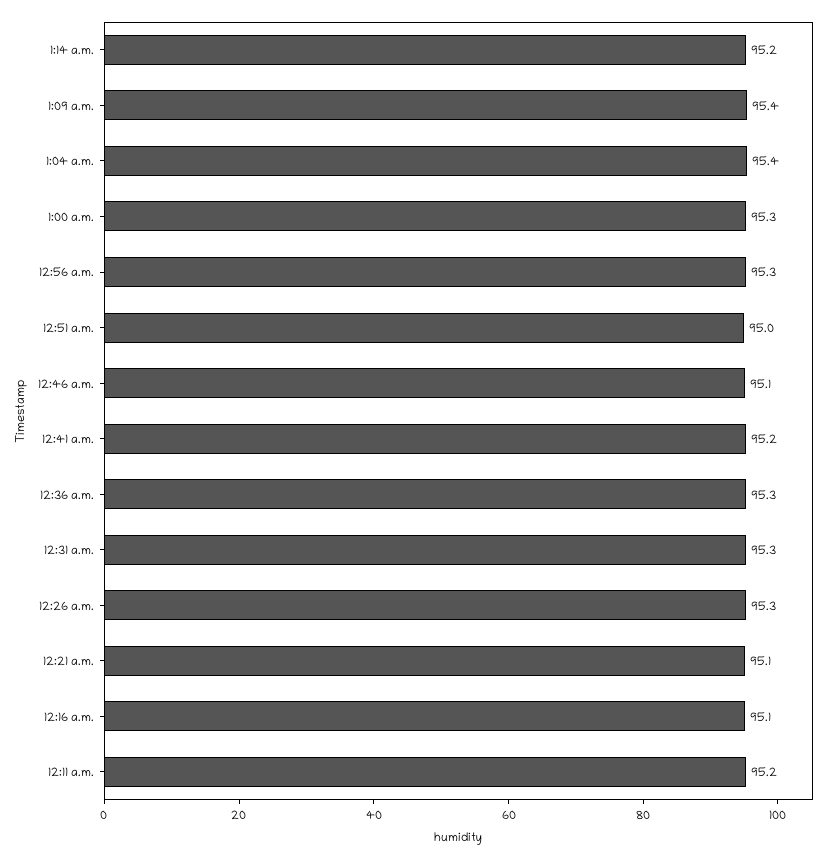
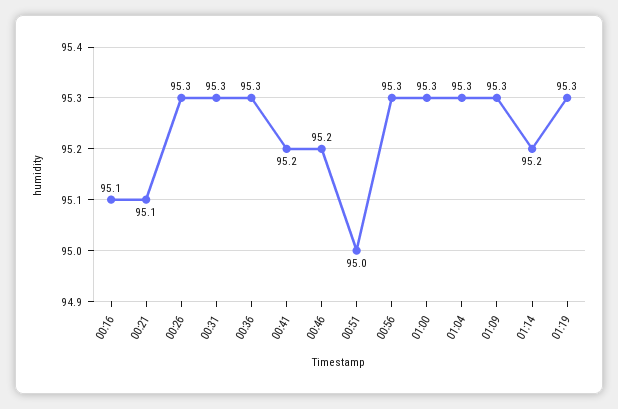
1:09 a.m.: 95.4 -> 95.3
1:04 a.m.: 95.4 -> 95.3
12:46 a.m.: 95.1 -> 95.2
12:11 a.m.: 95.2 -> none
01:19: none -> 95.3

